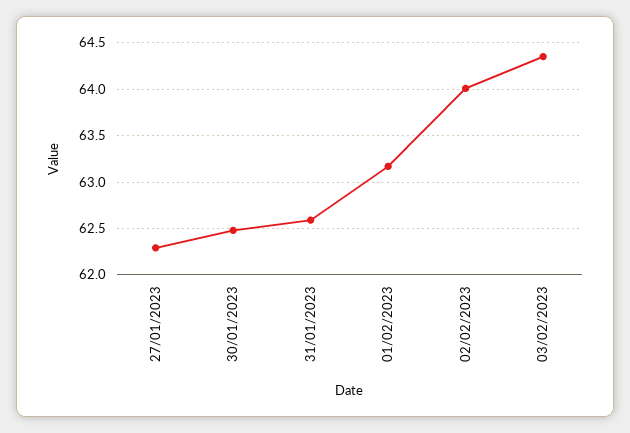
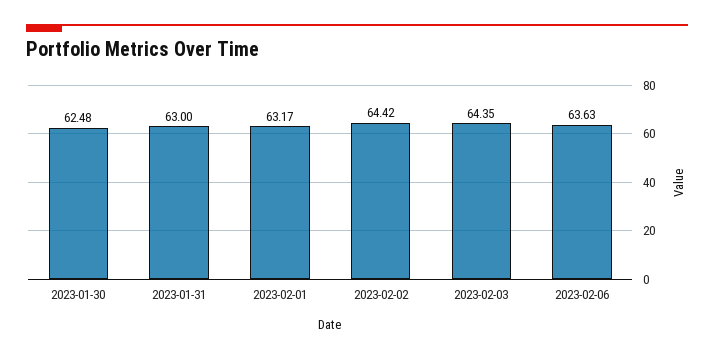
27/01/2023: 62.3 -> none
31/01/2023: 62.6 -> 63
02/02/2023: 64 -> 64.42
2023-02-06: none -> 63.63

